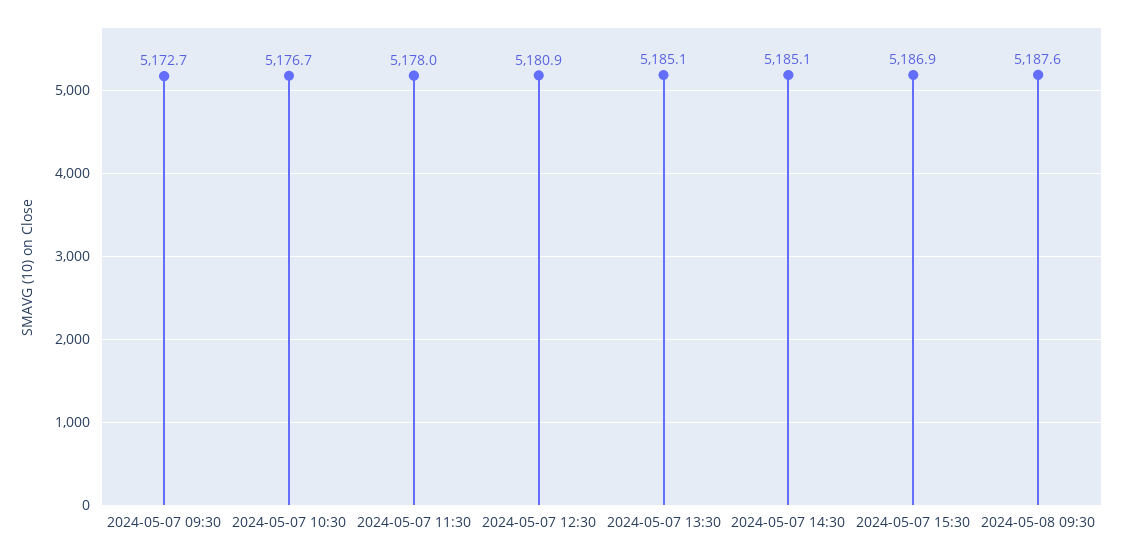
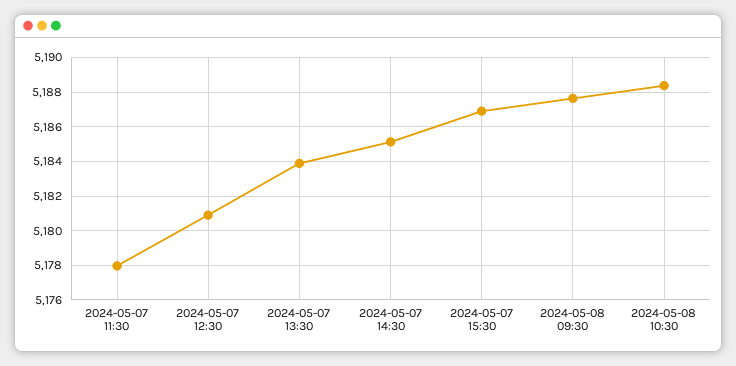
2024-05-07 09:30: 5172.7 -> none
2024-05-07 10:30: 5176.7 -> none
2024-05-07 13:30: 5185.1 -> 5184
2024-05-08 10:30: none -> 5188.5

